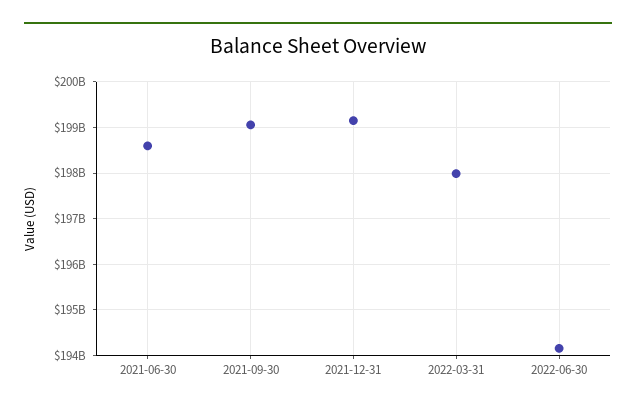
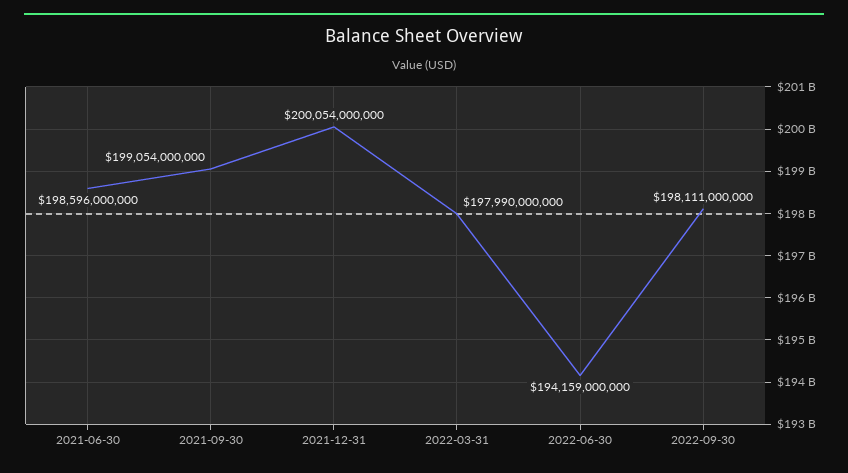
2021-12-31: 199200000000 -> 200054000000
2022-09-30: none -> 198111000000

